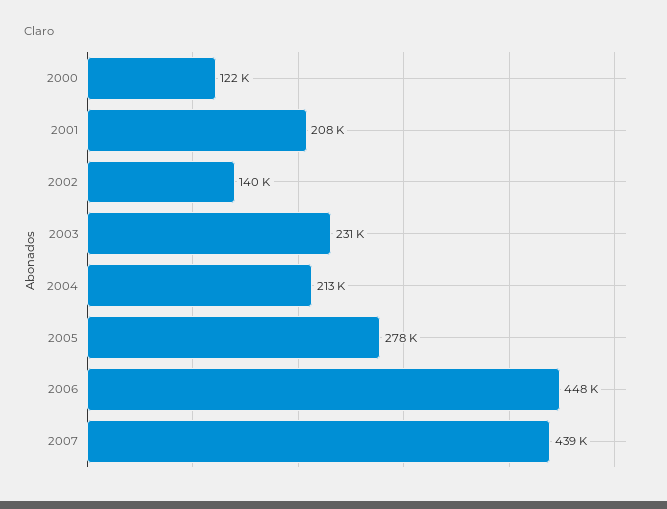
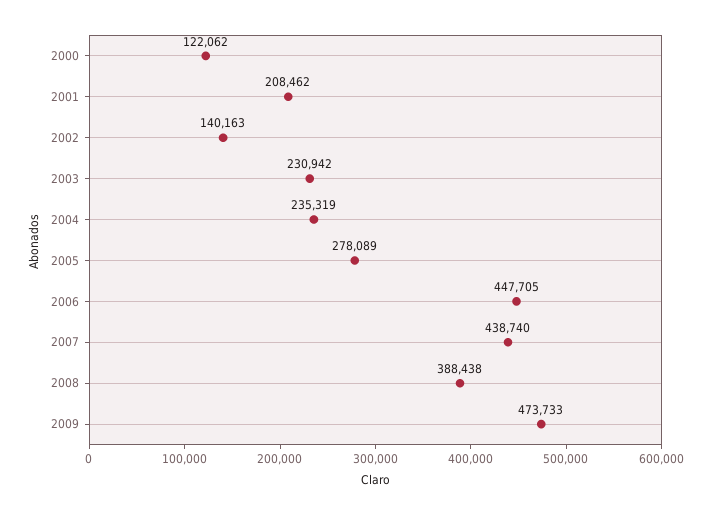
2004: 213000 -> 235319
2008: none -> 388438
2009: none -> 473733

